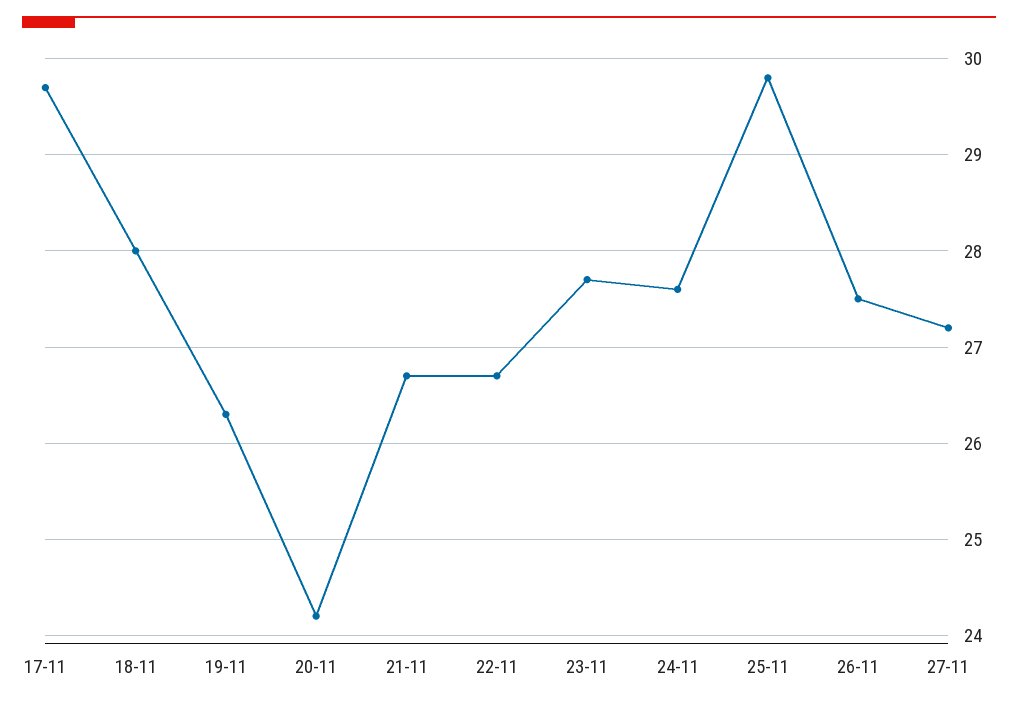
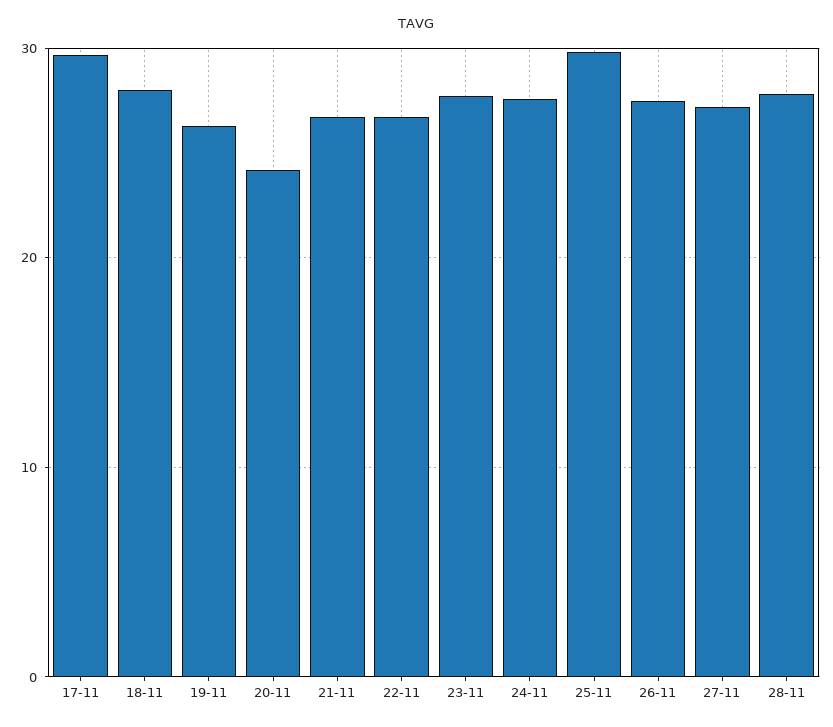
28-11: none -> 28

